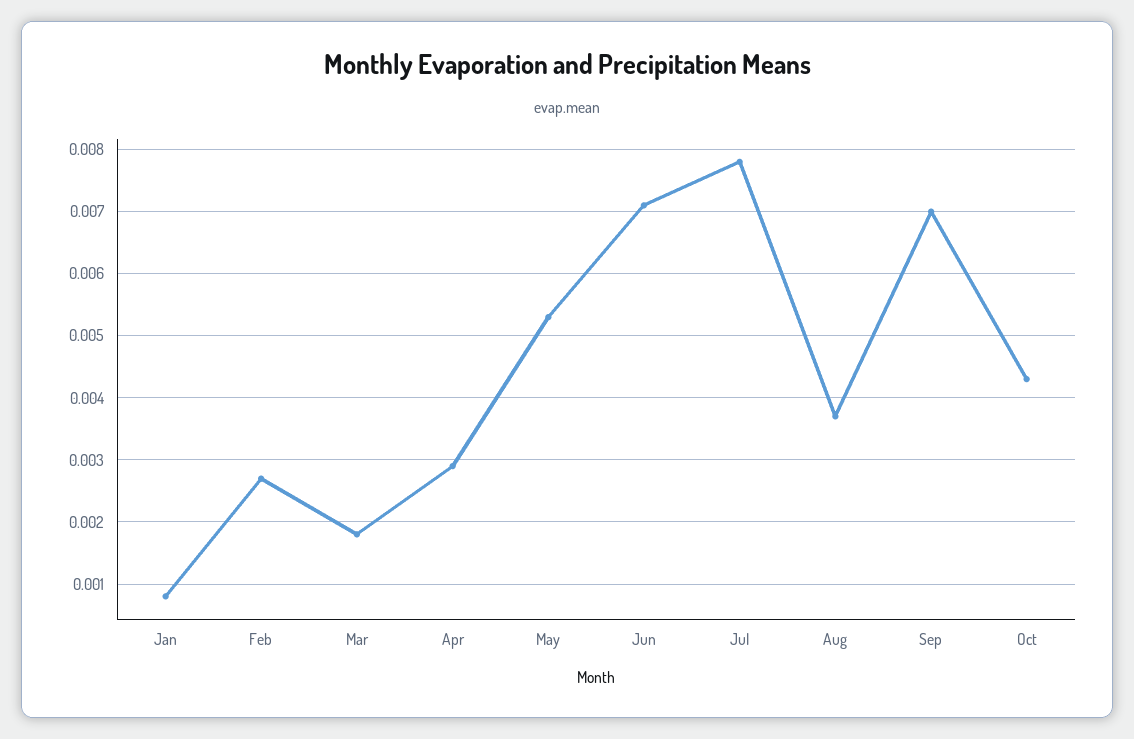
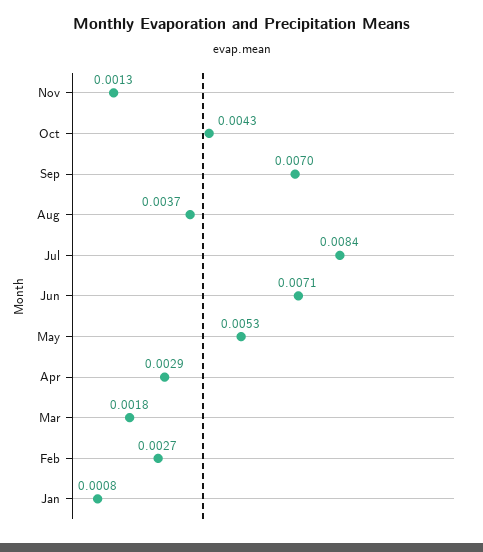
Jul: 0.0078 -> 0.0084
Nov: none -> 0.0013

